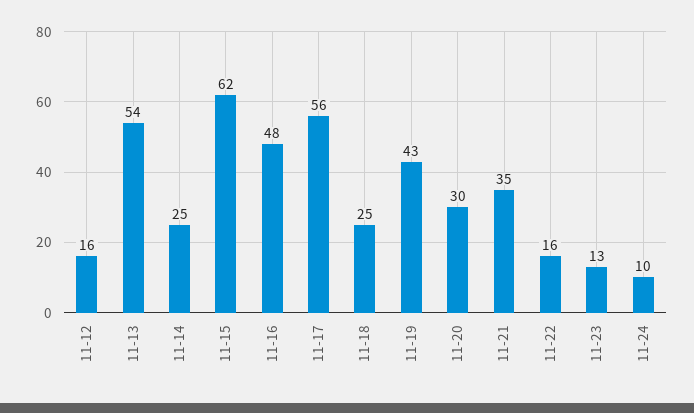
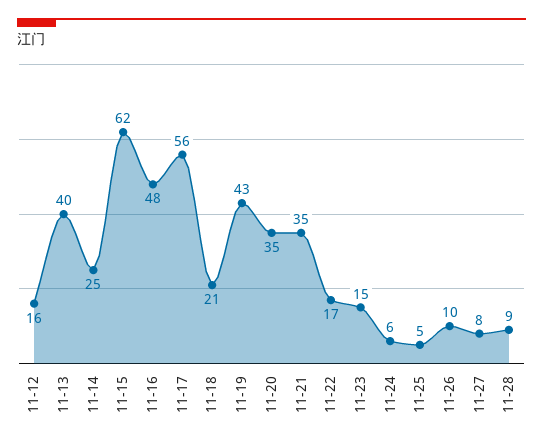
11-13: 54 -> 40
11-18: 25 -> 21
11-20: 30 -> 35
11-22: 16 -> 17
11-23: 13 -> 15
11-24: 10 -> 6
11-25: none -> 5
11-26: none -> 10
11-27: none -> 8
11-28: none -> 9

